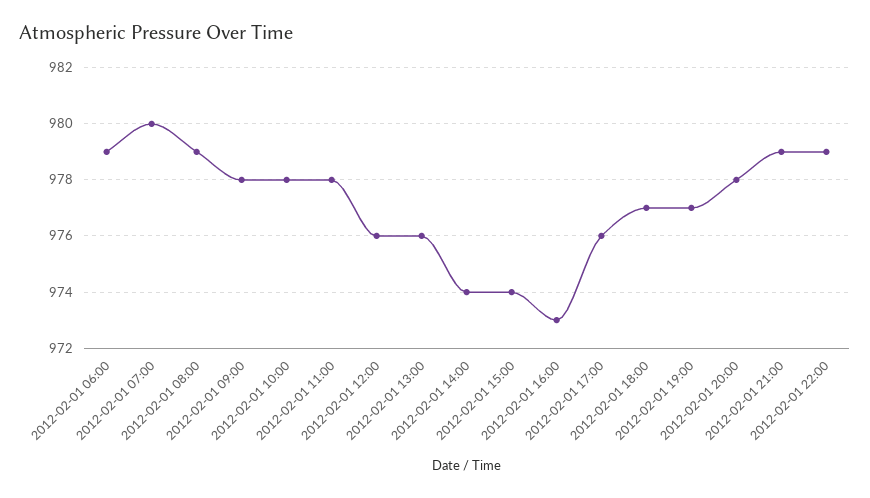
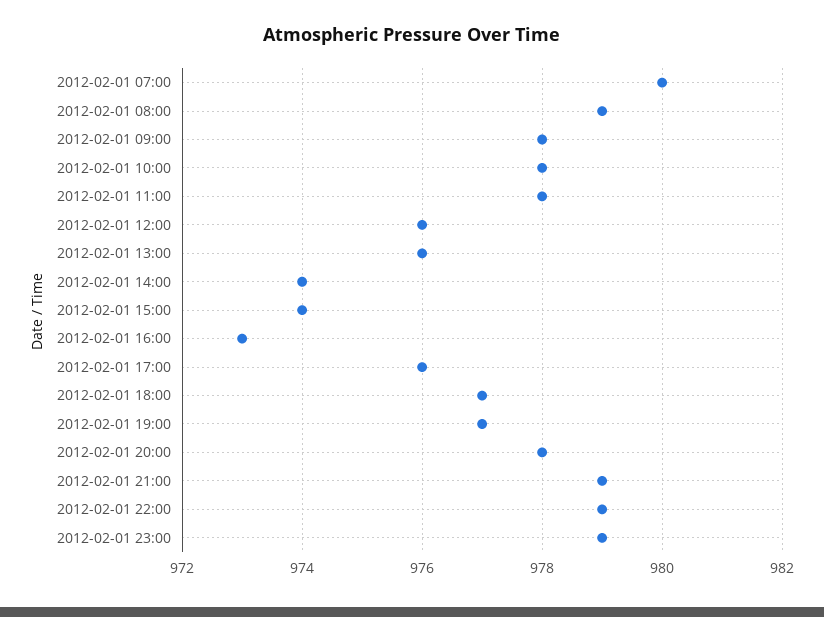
2012-02-01 06:00: 979 -> none
2012-02-01 23:00: none -> 979

